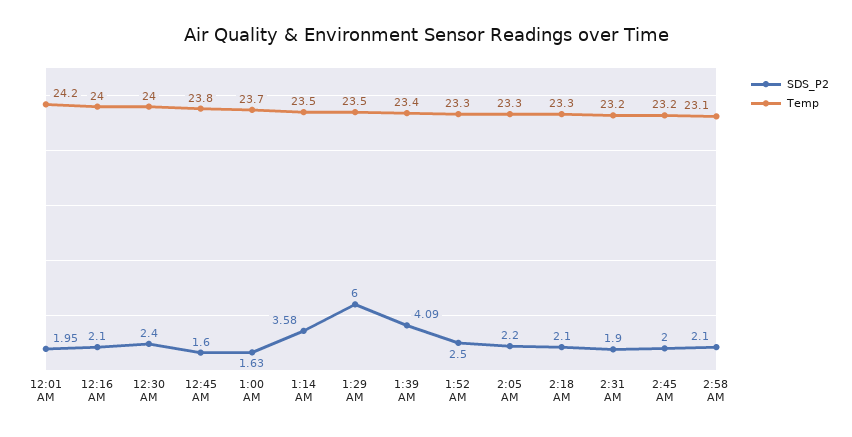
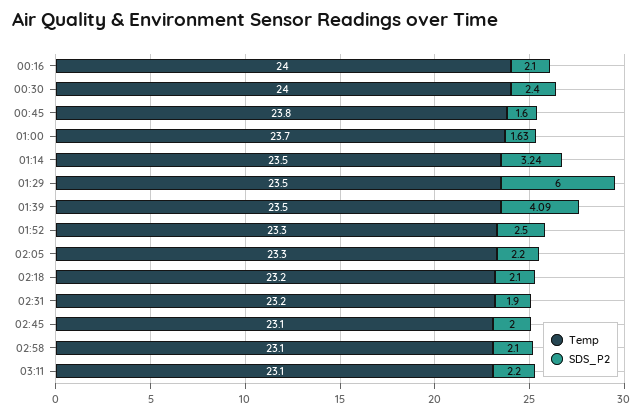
SDS_P2, 12:01 AM: 1.95 -> none
Temp, 12:01 AM: 24.2 -> none
SDS_P2, 1:14 AM: 3.58 -> 3.24
Temp, 1:39 AM: 23.4 -> 23.5
Temp, 2:18 AM: 23.3 -> 23.2
Temp, 2:45 AM: 23.2 -> 23.1
Temp, 03:11: none -> 23.1
SDS_P2, 03:11: none -> 2.2

